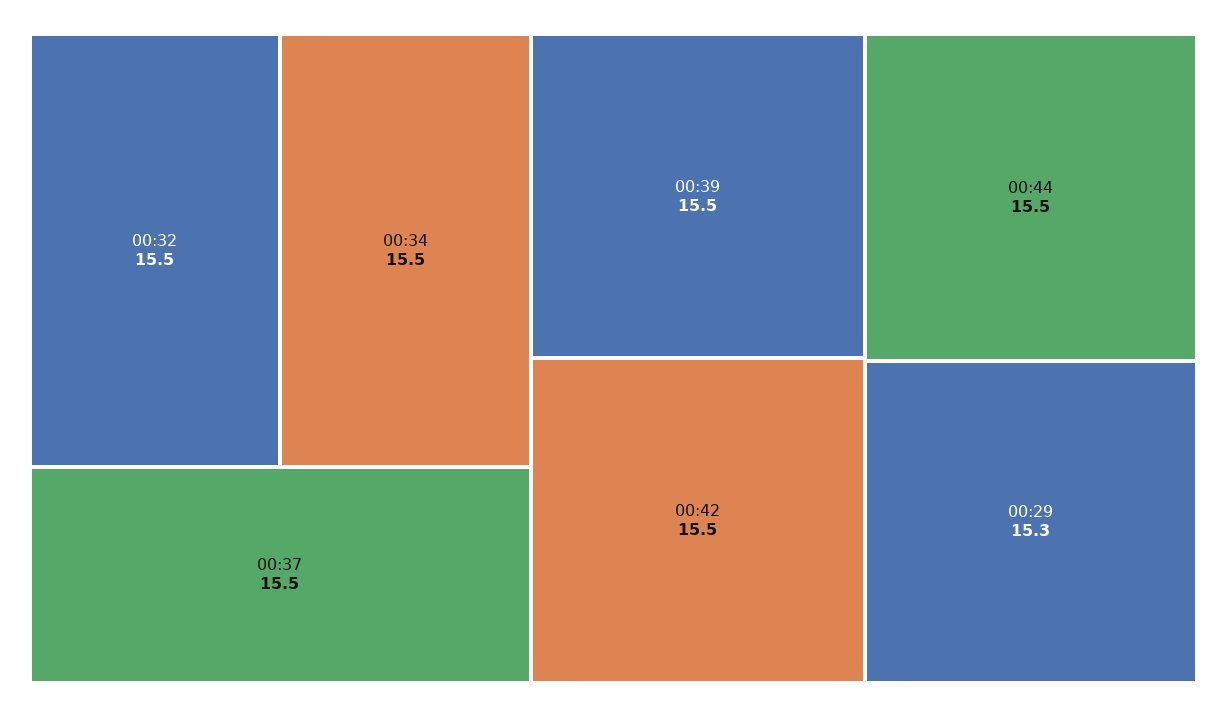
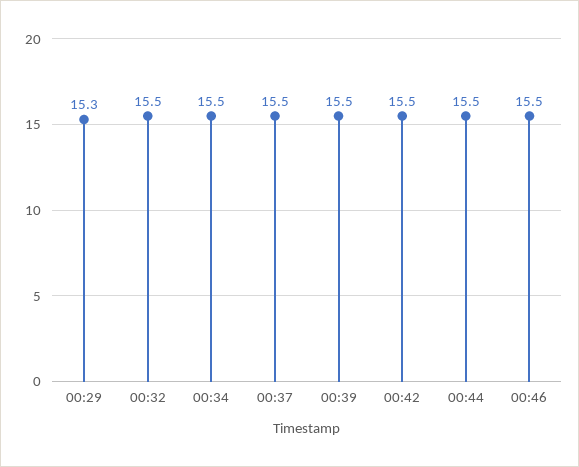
00:46: none -> 15.5

